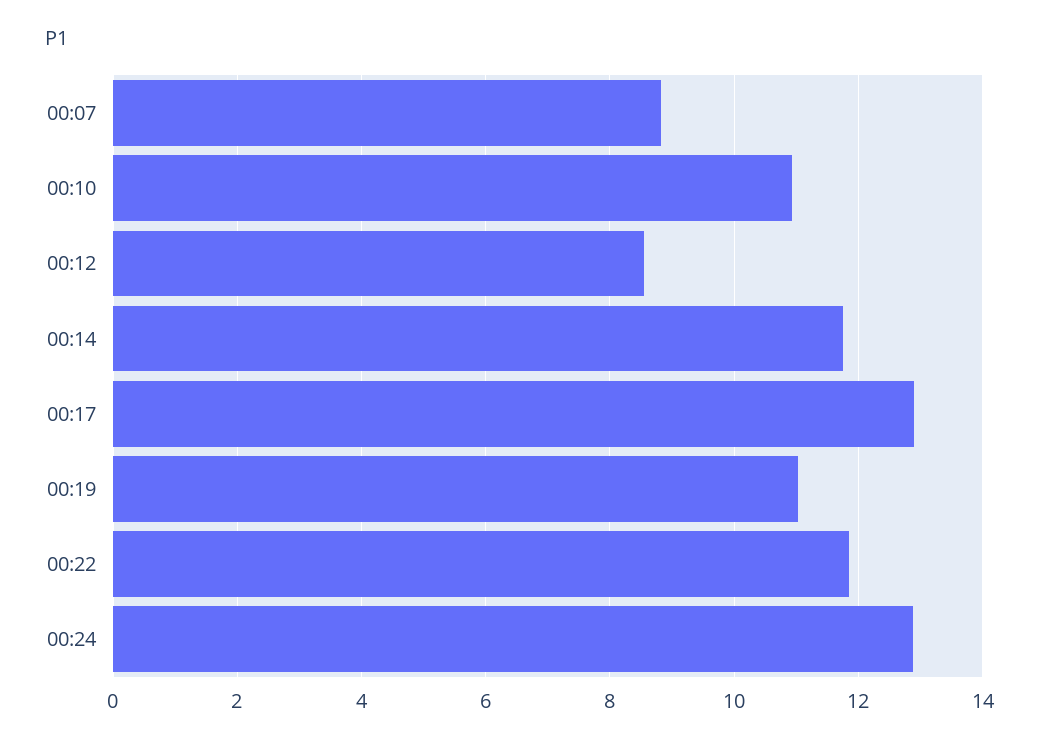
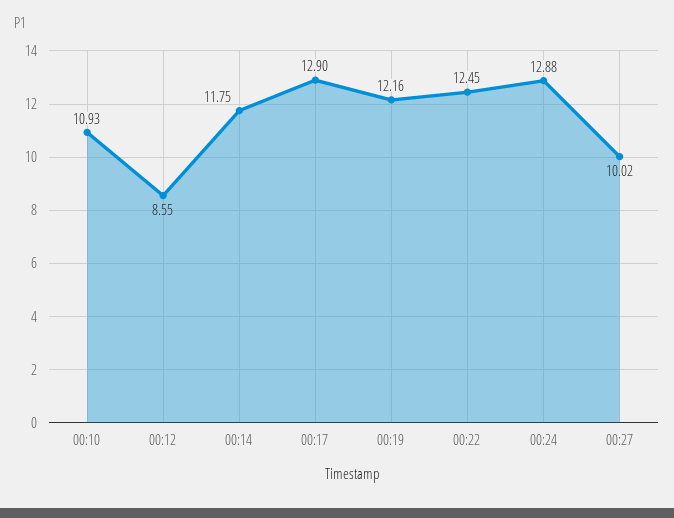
00:07: 8.8 -> none
00:19: 11 -> 12.16
00:22: 11.8 -> 12.45
00:27: none -> 10.02

